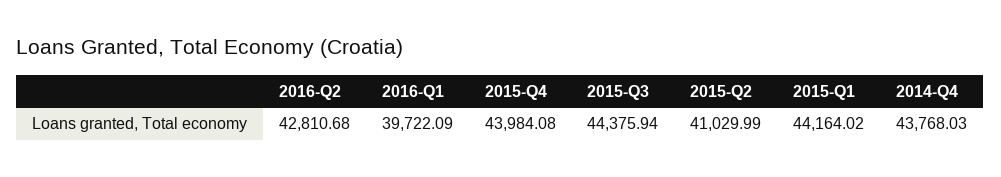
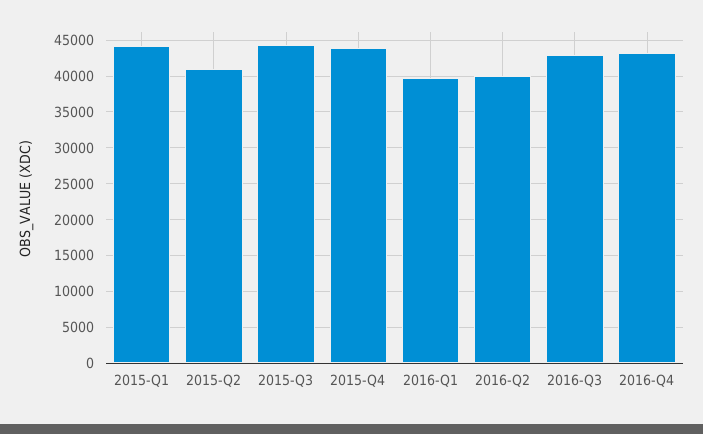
2016-Q2: 42810.68 -> 40000
2014-Q4: 43768.03 -> none
2016-Q3: none -> 43000
2016-Q4: none -> 43000

